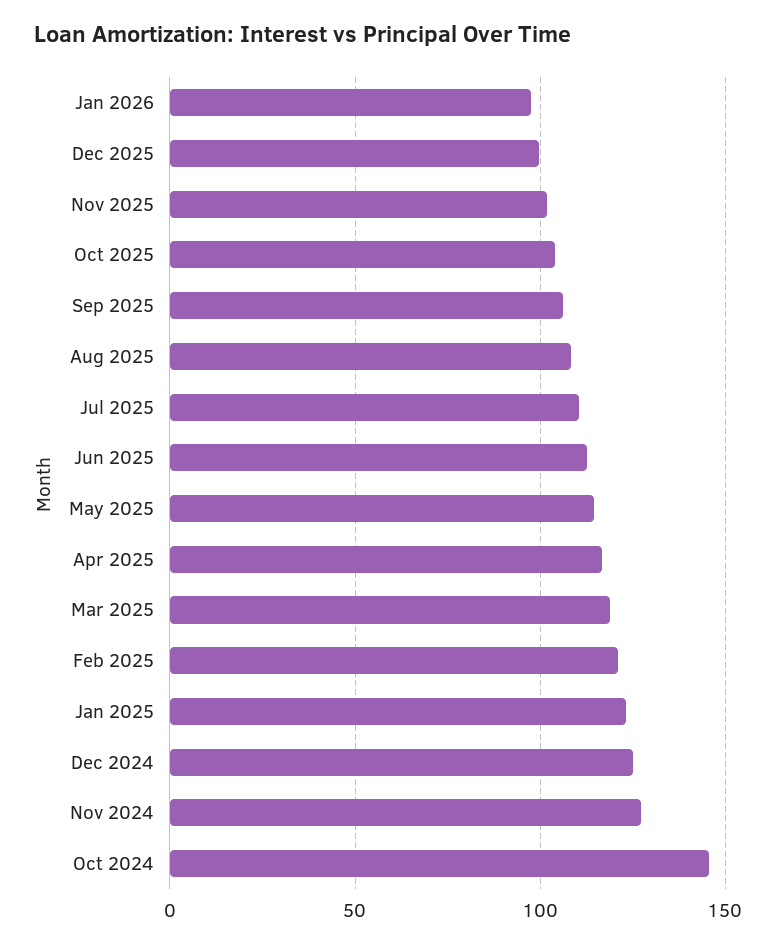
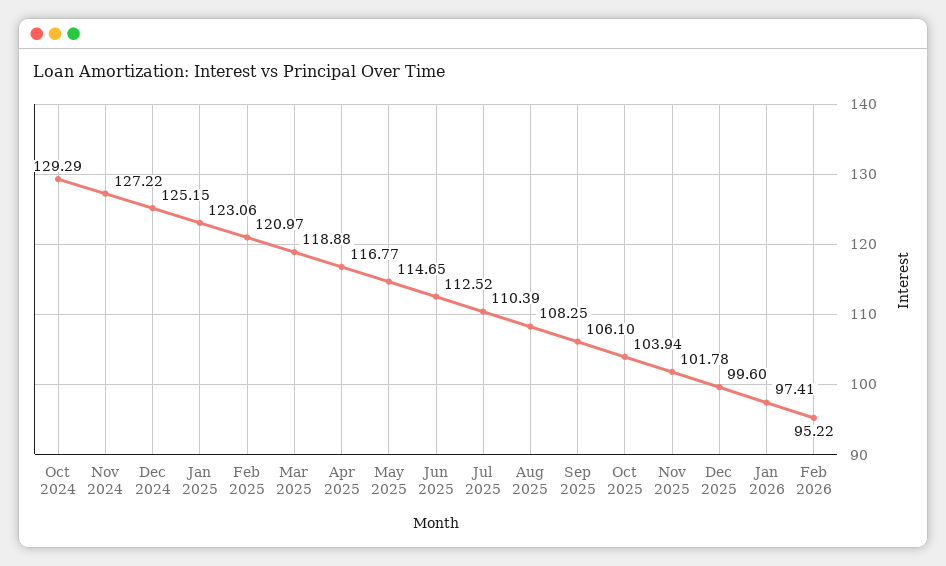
Oct 2024: 145 -> 129.29
Feb 2026: none -> 95.22

